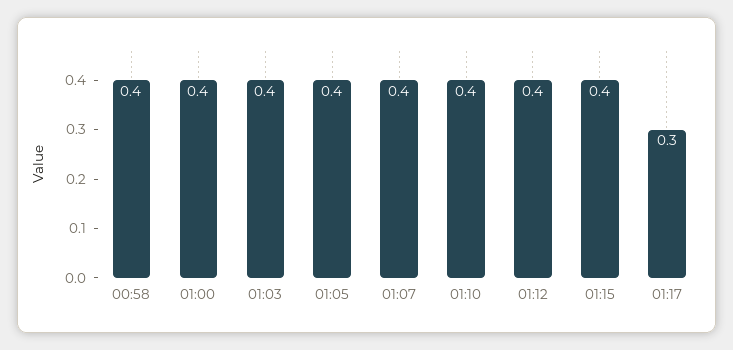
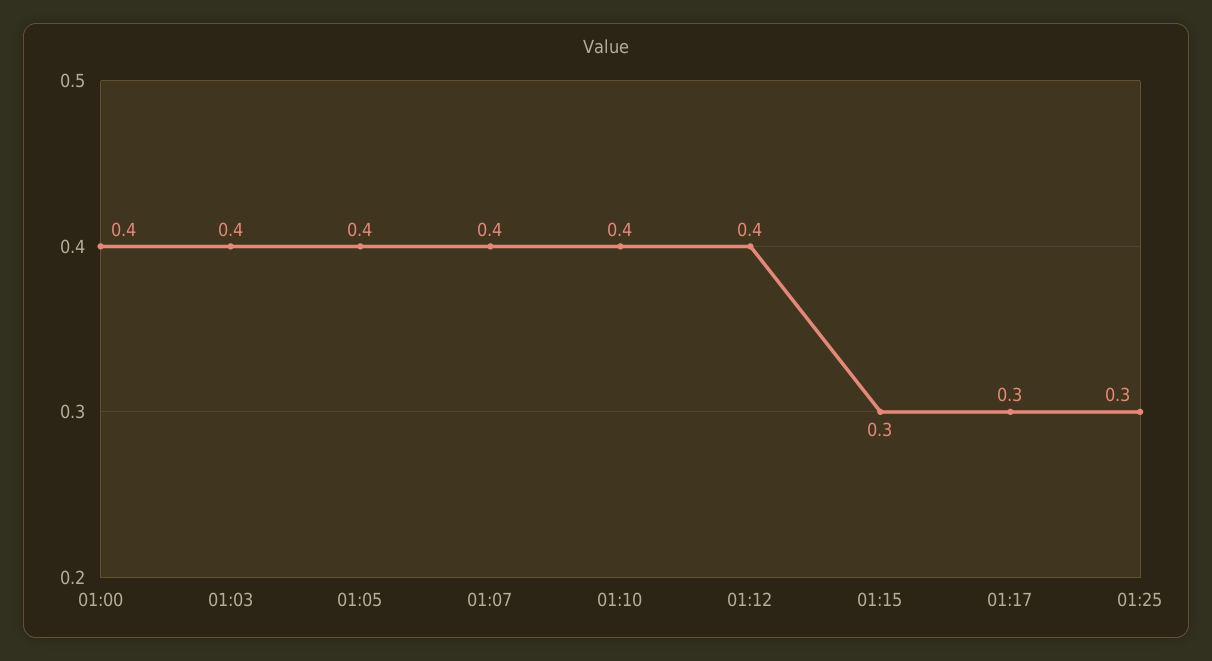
00:58: 0.4 -> none
01:15: 0.4 -> 0.3
01:25: none -> 0.3

